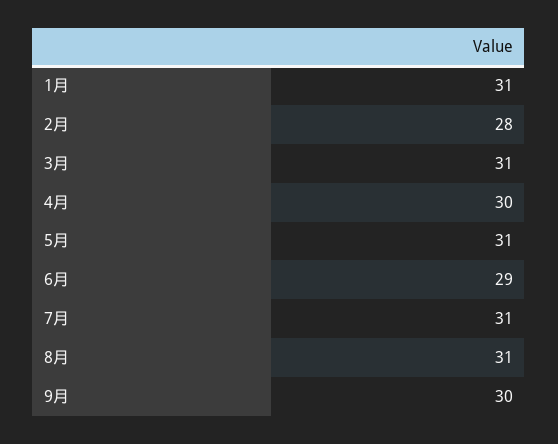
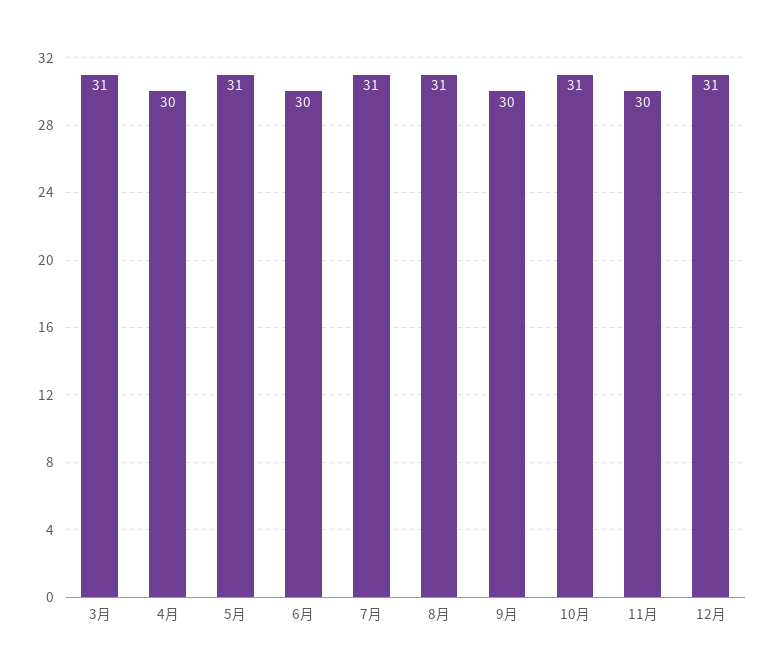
1月: 31 -> none
2月: 28 -> none
6月: 29 -> 30
10月: none -> 31
11月: none -> 30
12月: none -> 31

